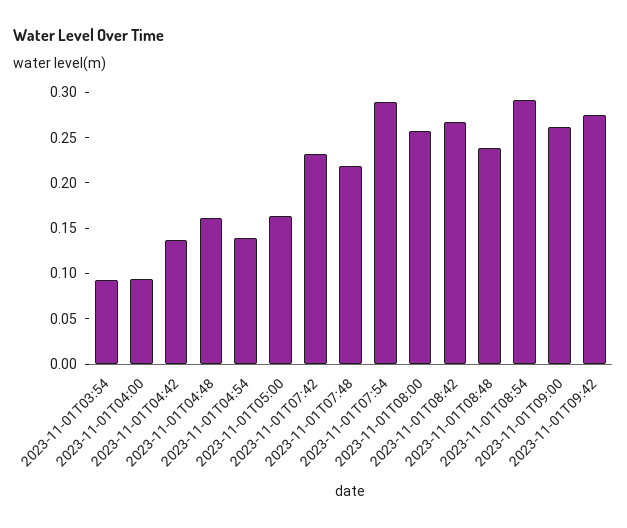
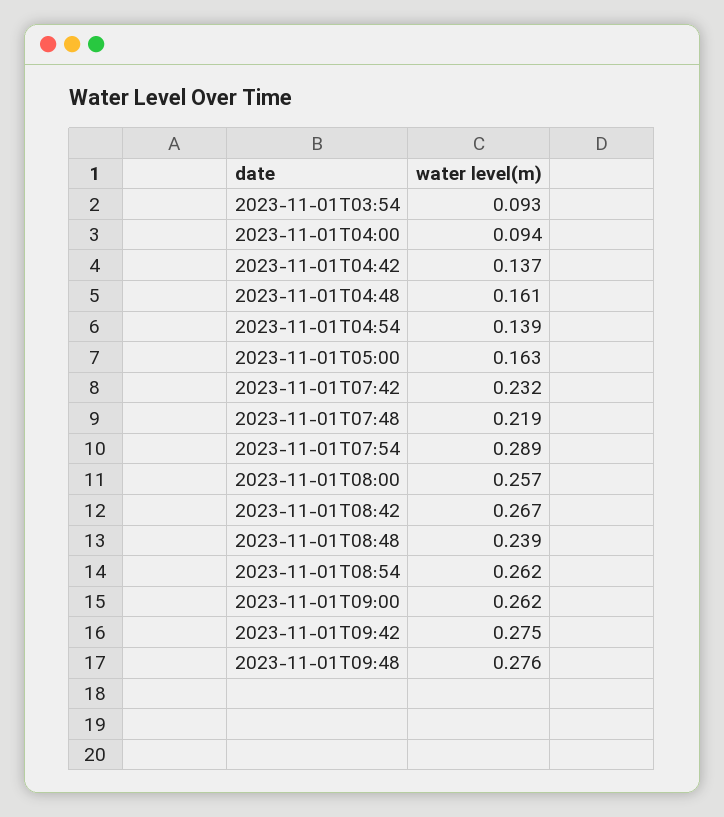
2023-11-01T08:54: 0.29 -> 0.262
2023-11-01T09:48: none -> 0.276

